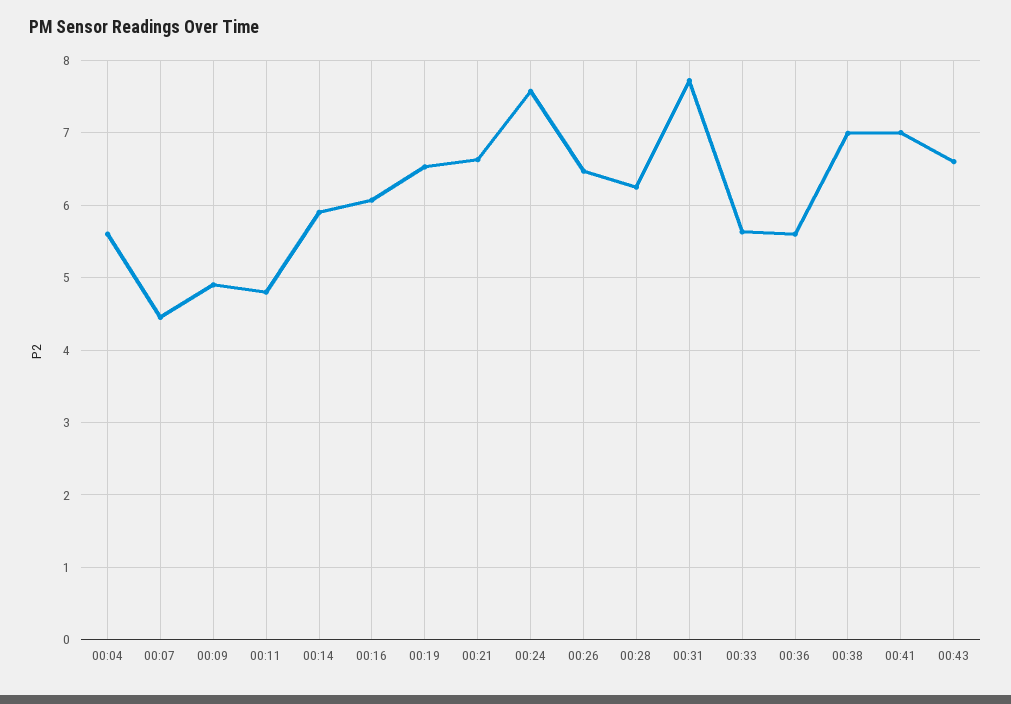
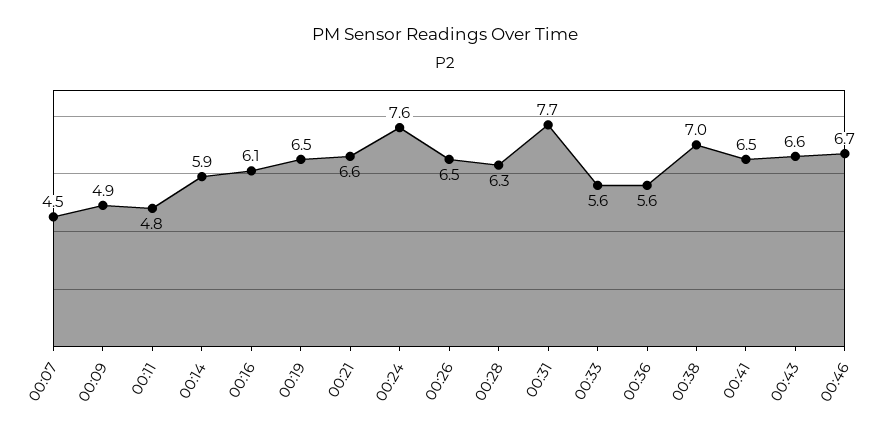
00:04: 5.6 -> none
00:41: 7 -> 6.5
00:46: none -> 6.7

